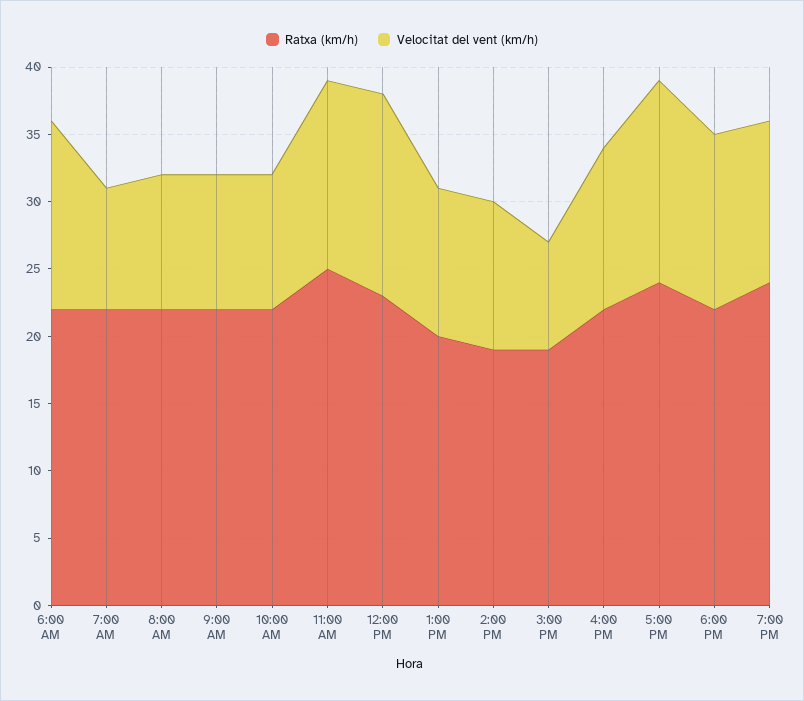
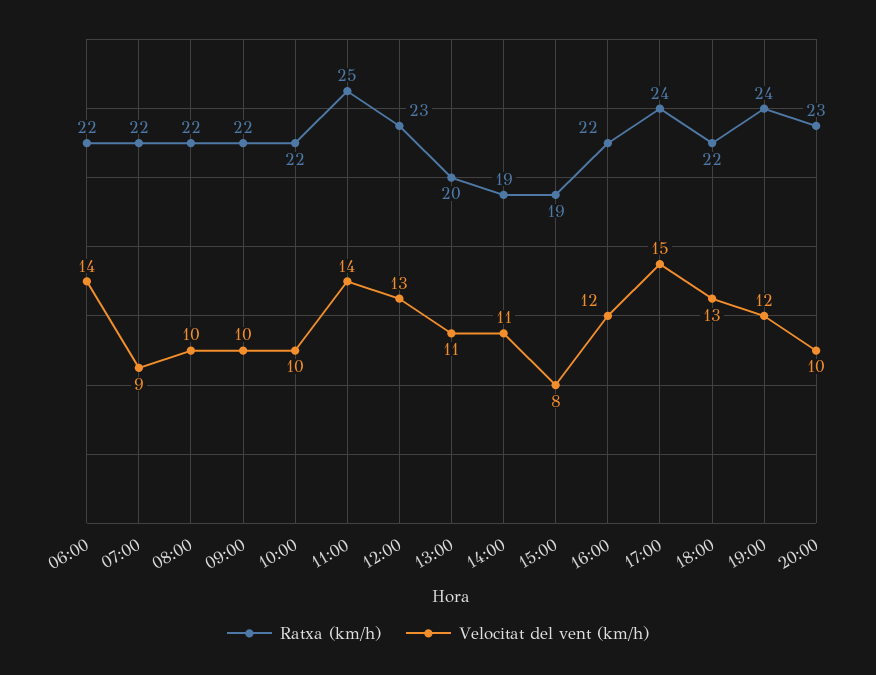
Velocitat del vent (km/h), 12:00 PM: 15 -> 13
Ratxa (km/h), 20:00: none -> 23
Velocitat del vent (km/h), 20:00: none -> 10

